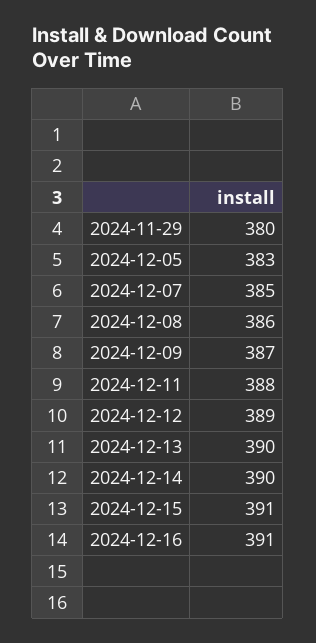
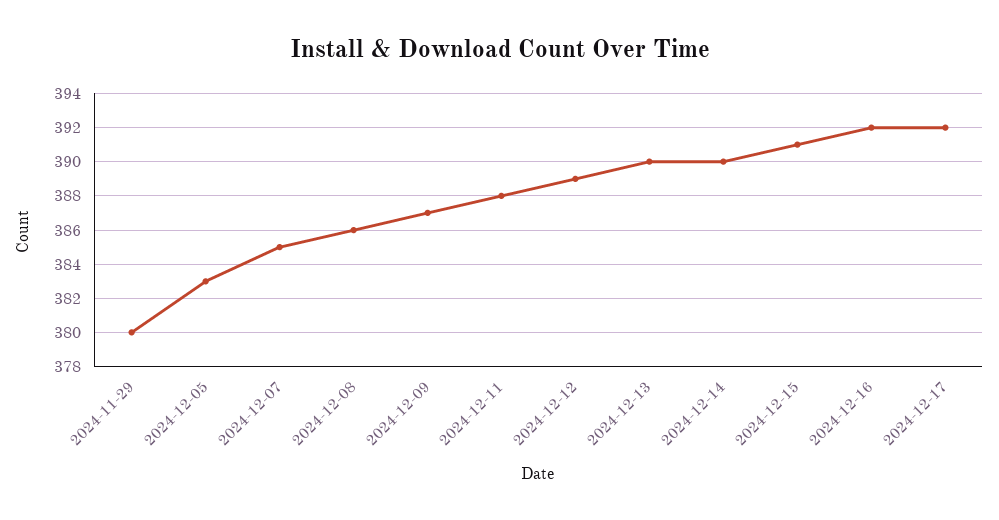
2024-12-16: 391 -> 392
2024-12-17: none -> 392

